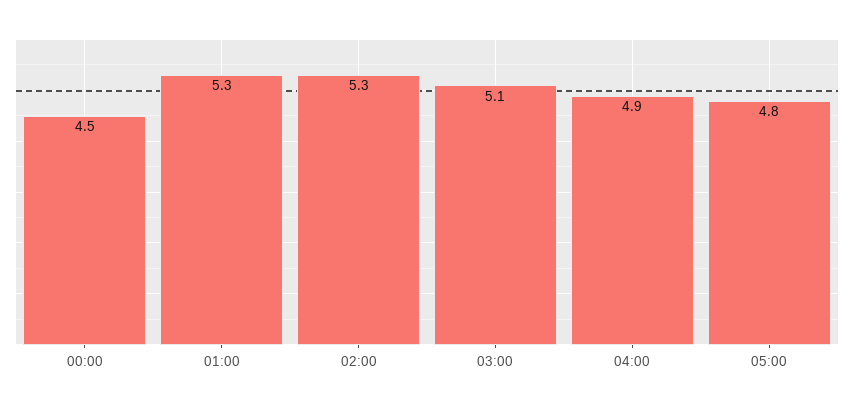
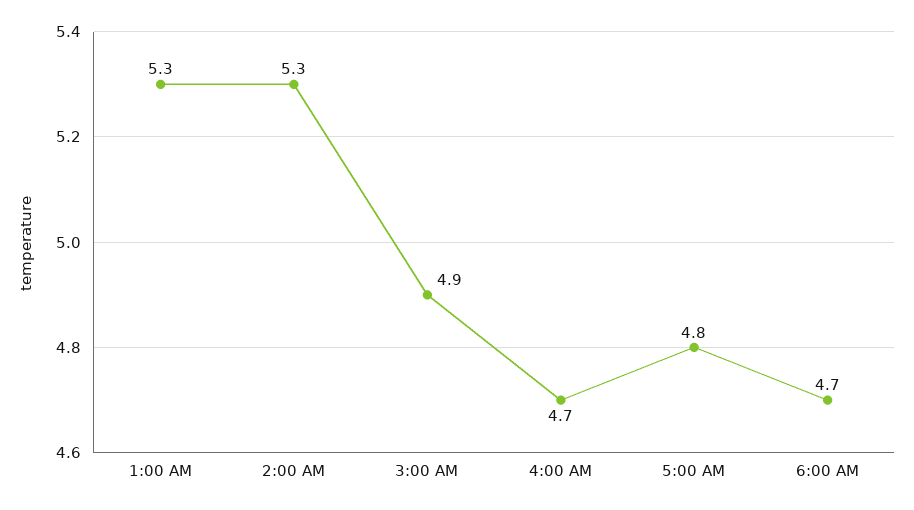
00:00: 4.5 -> none
03:00: 5.1 -> 4.9
04:00: 4.9 -> 4.7
6:00 AM: none -> 4.7

